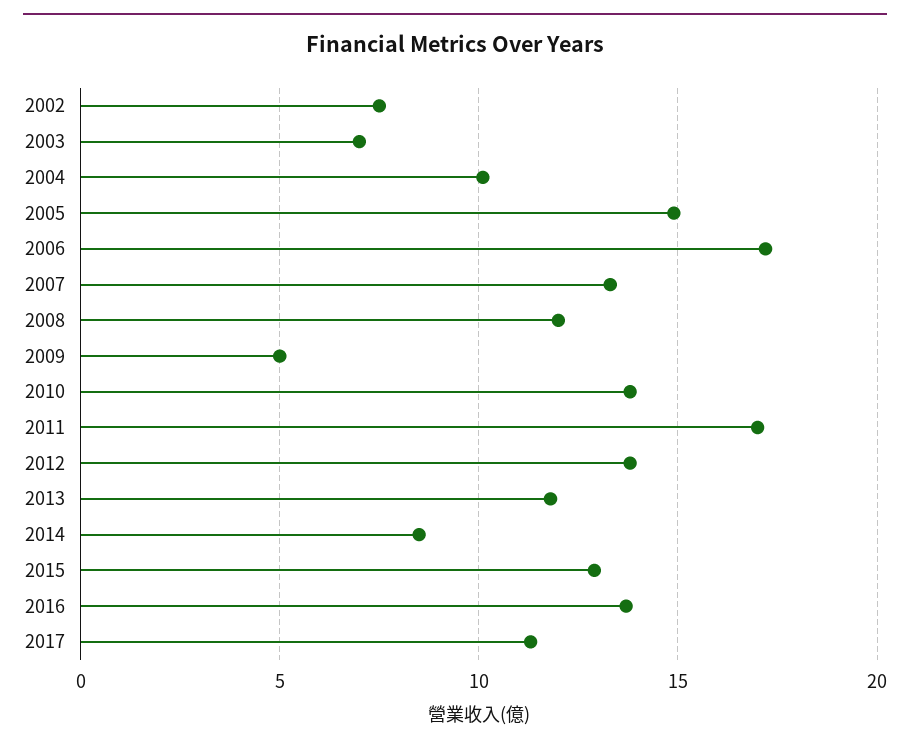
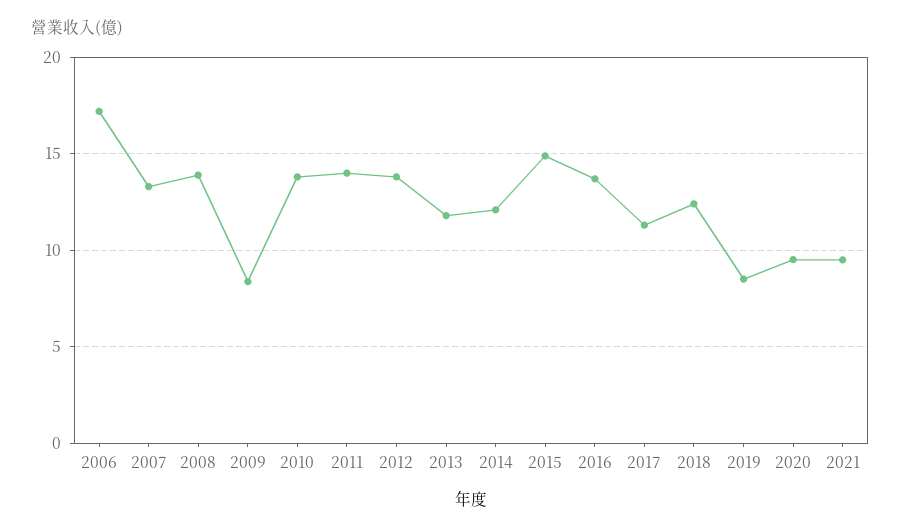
2002: 7.5 -> none
2003: 7 -> none
2004: 10 -> none
2005: 15 -> none
2008: 12 -> 14
2009: 5 -> 8.5
2011: 17 -> 14
2014: 8.5 -> 12
2015: 13 -> 15
2018: none -> 12.5
2019: none -> 8.5
2020: none -> 9.5
2021: none -> 9.5

